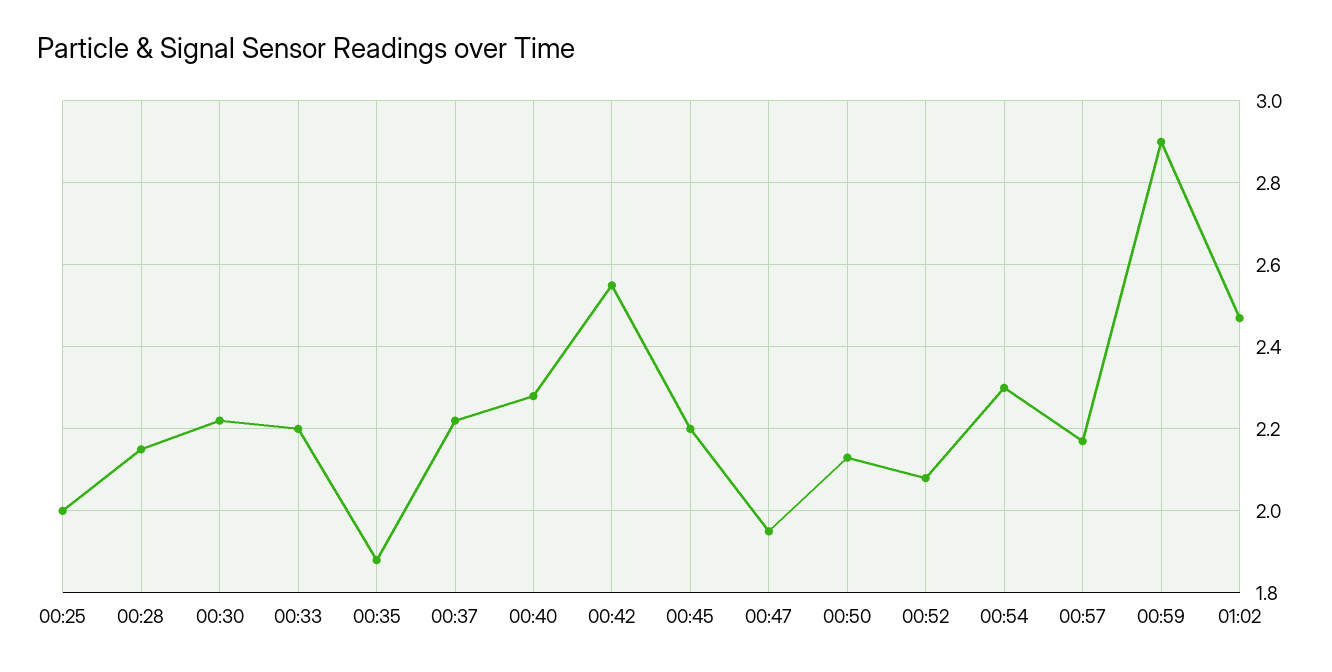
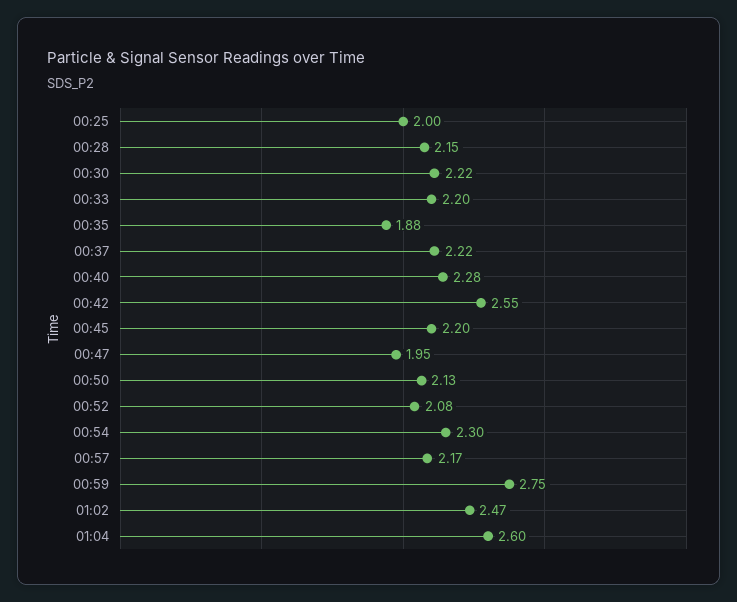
00:59: 2.9 -> 2.75
01:04: none -> 2.6

